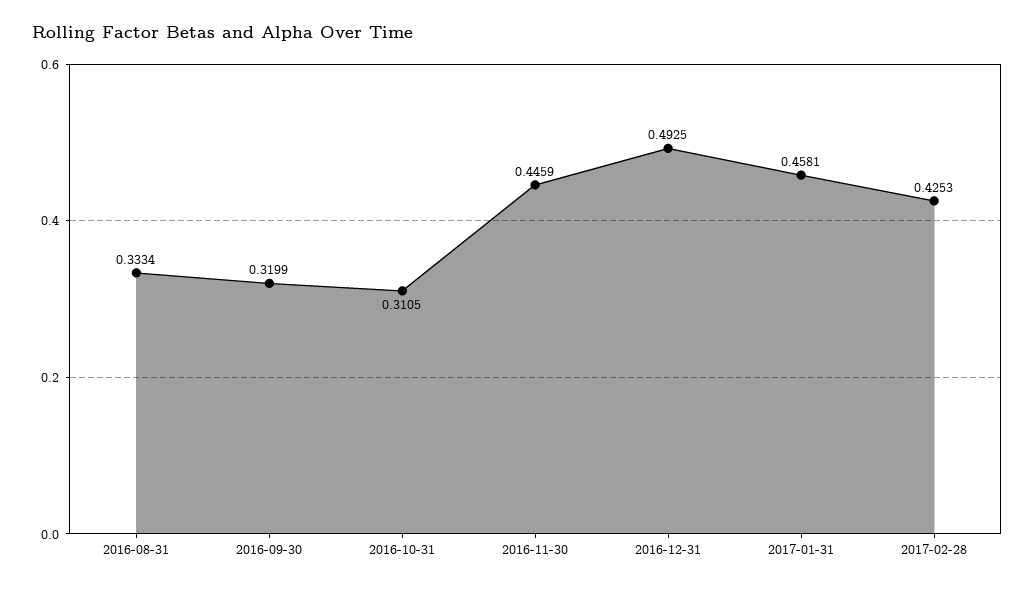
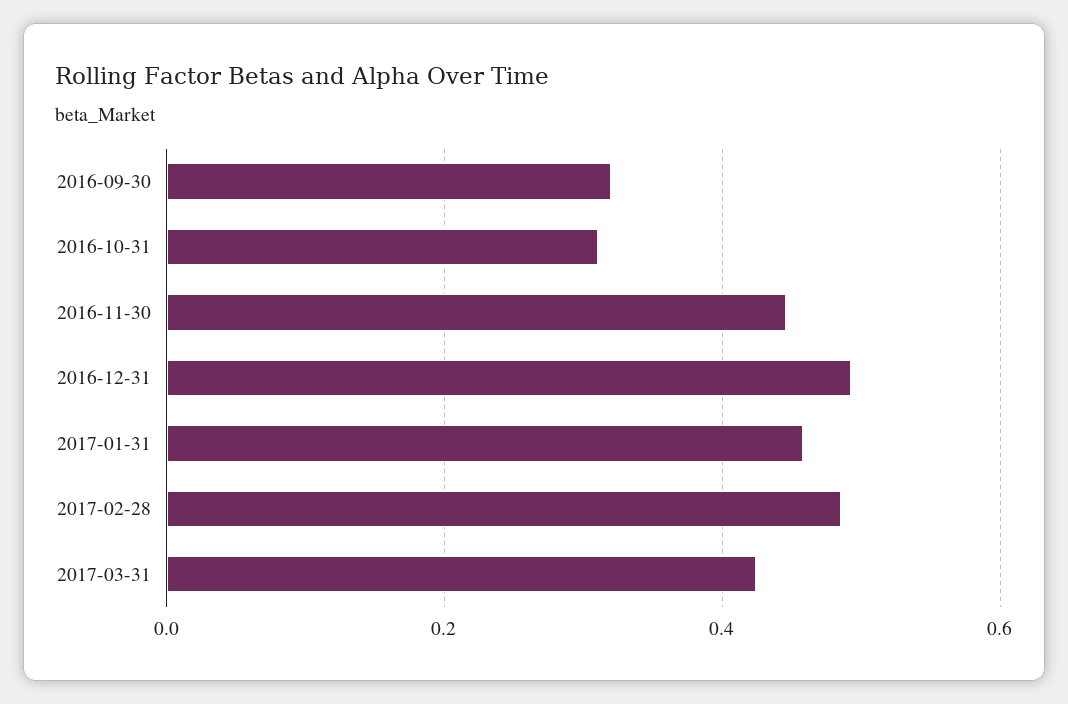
2016-08-31: 0.3334 -> none
2017-02-28: 0.4253 -> 0.48
2017-03-31: none -> 0.42

